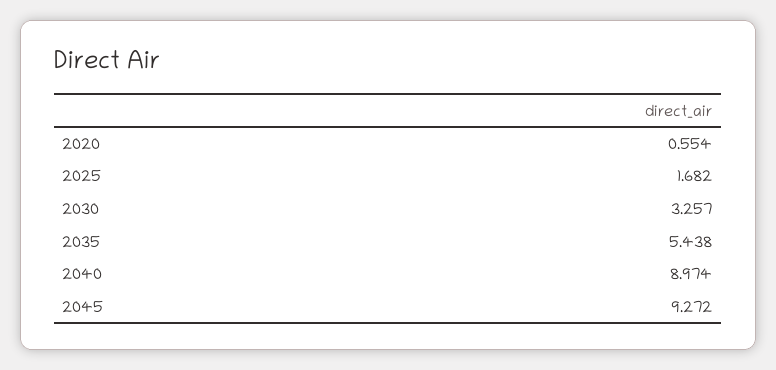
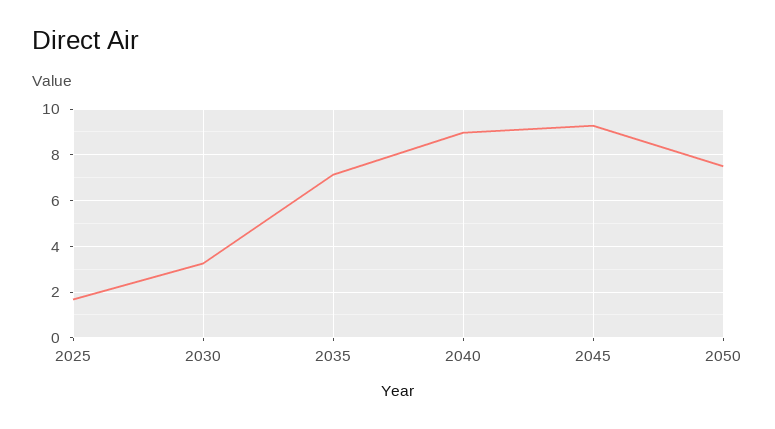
2020: 0.554 -> none
2035: 5.438 -> 7
2050: none -> 7.5

